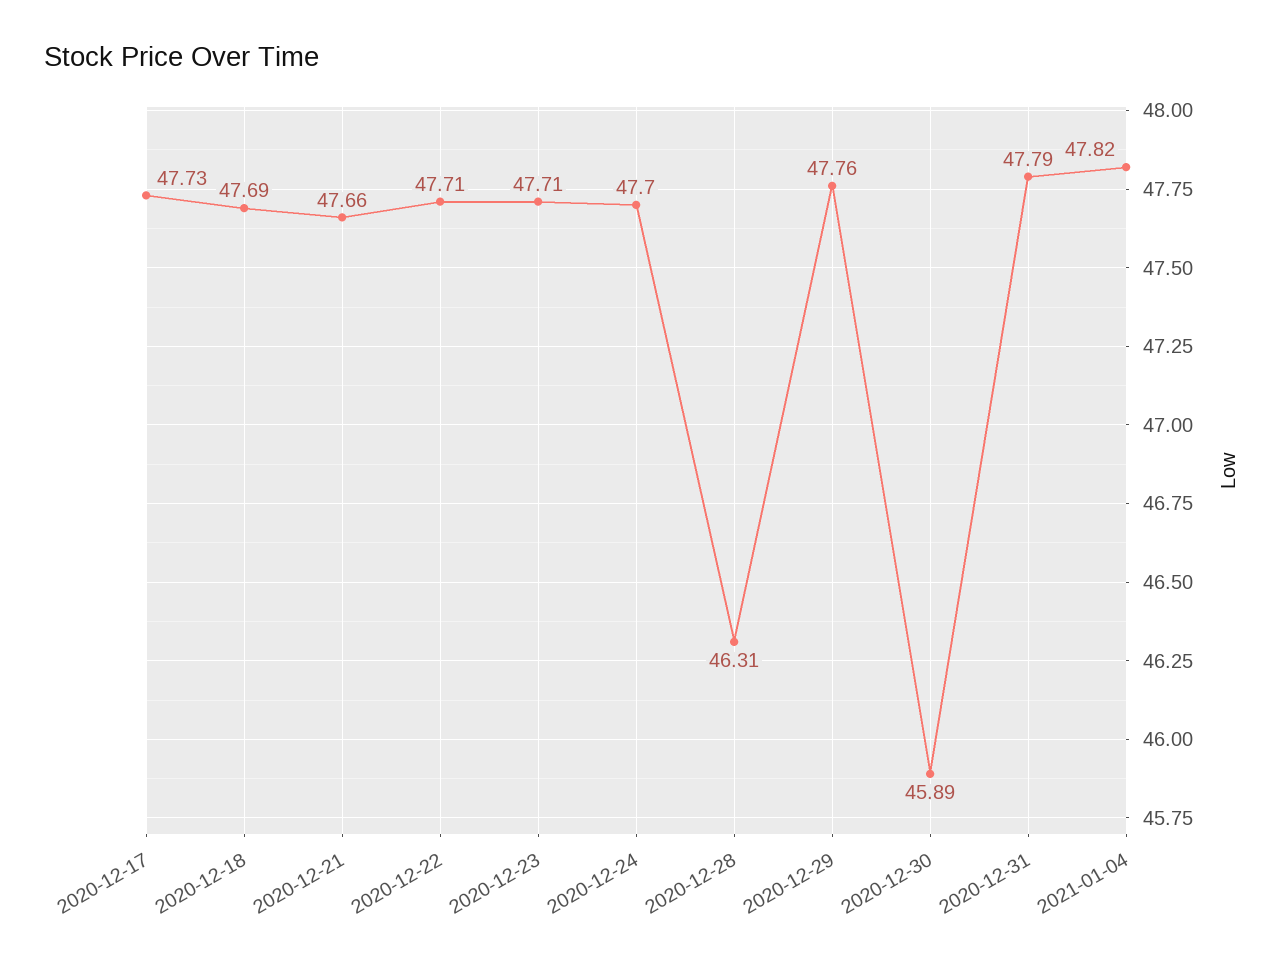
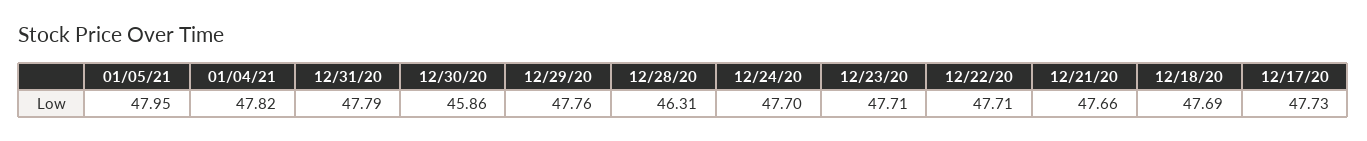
2020-12-30: 45.89 -> 45.86
01/05/21: none -> 47.95

